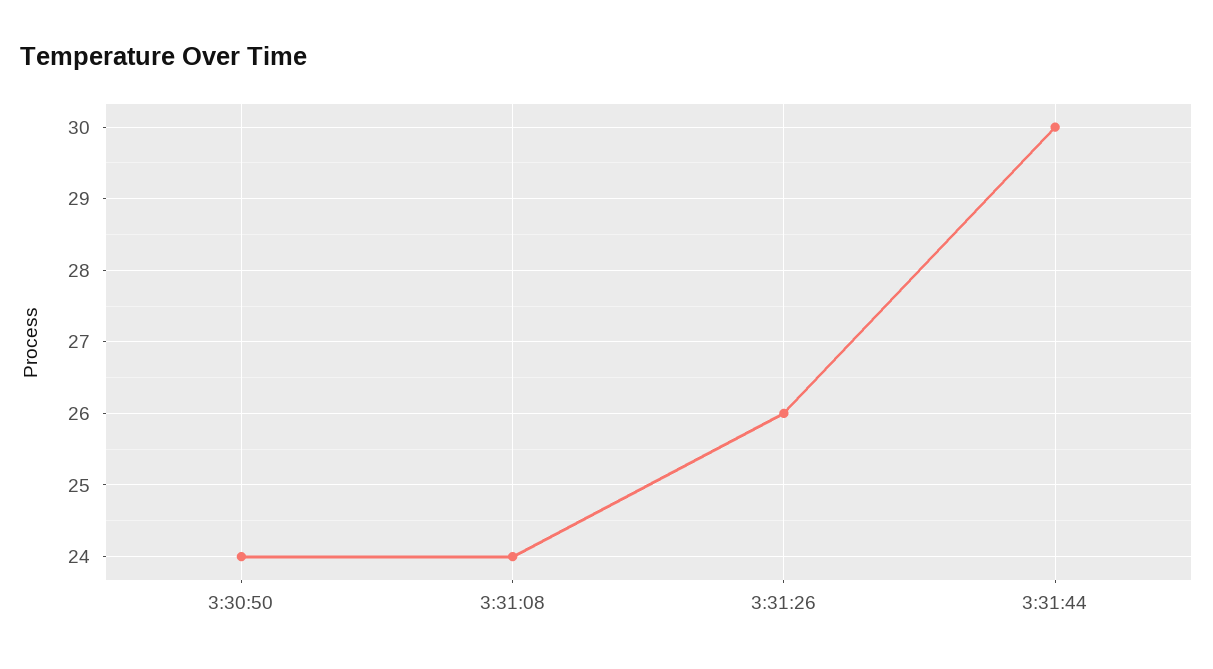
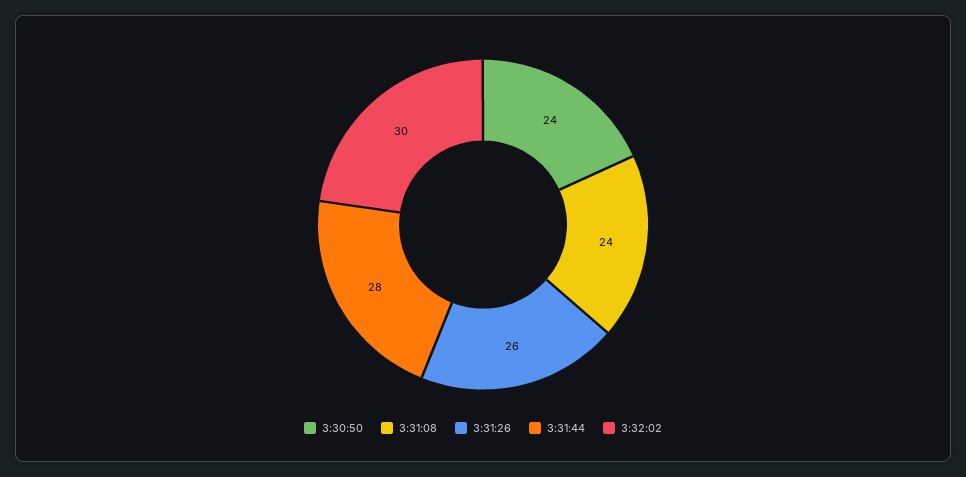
3:31:44: 30 -> 28
3:32:02: none -> 30

